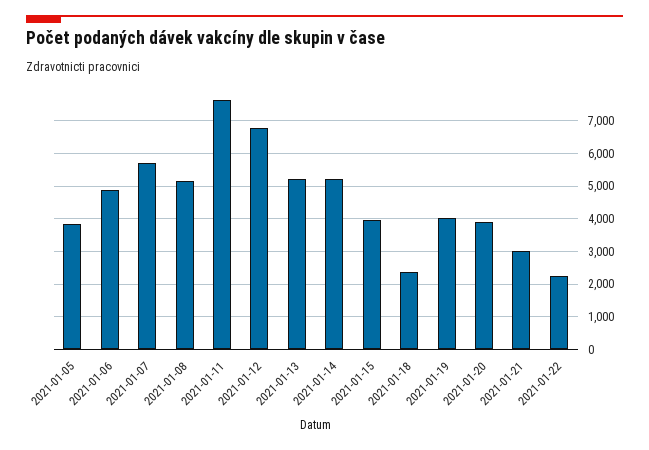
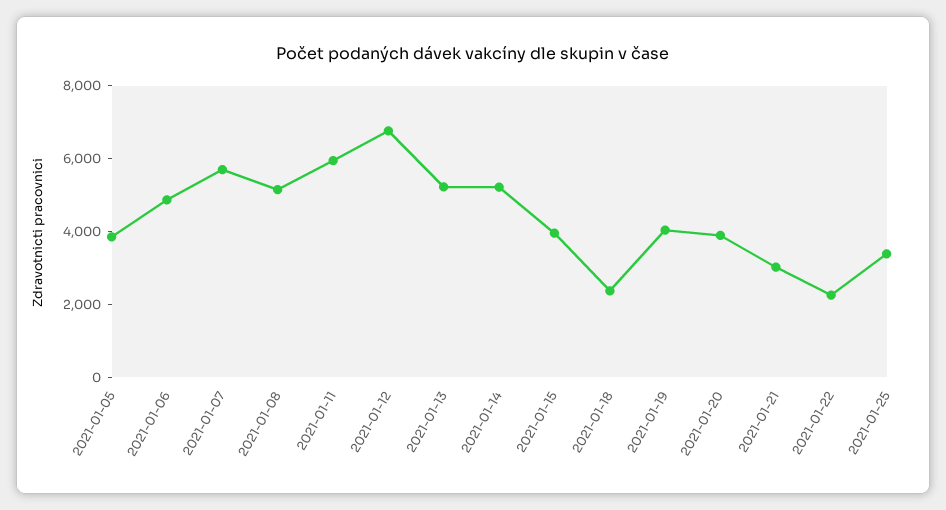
2021-01-11: 7600 -> 6000
2021-01-25: none -> 3500

